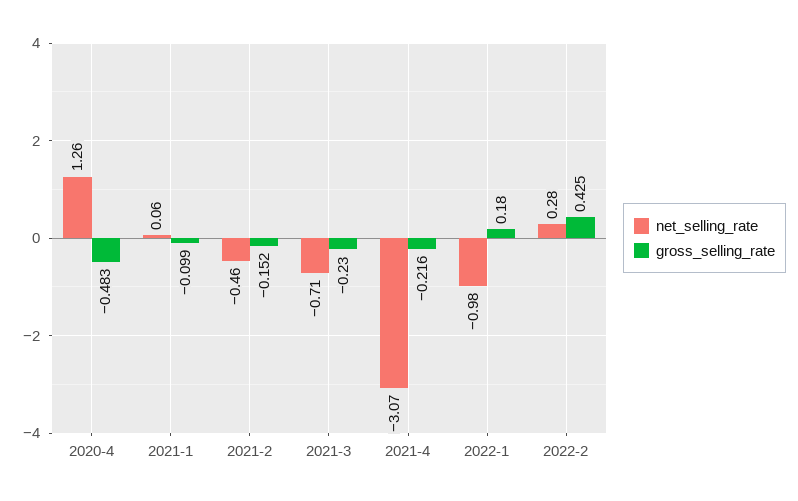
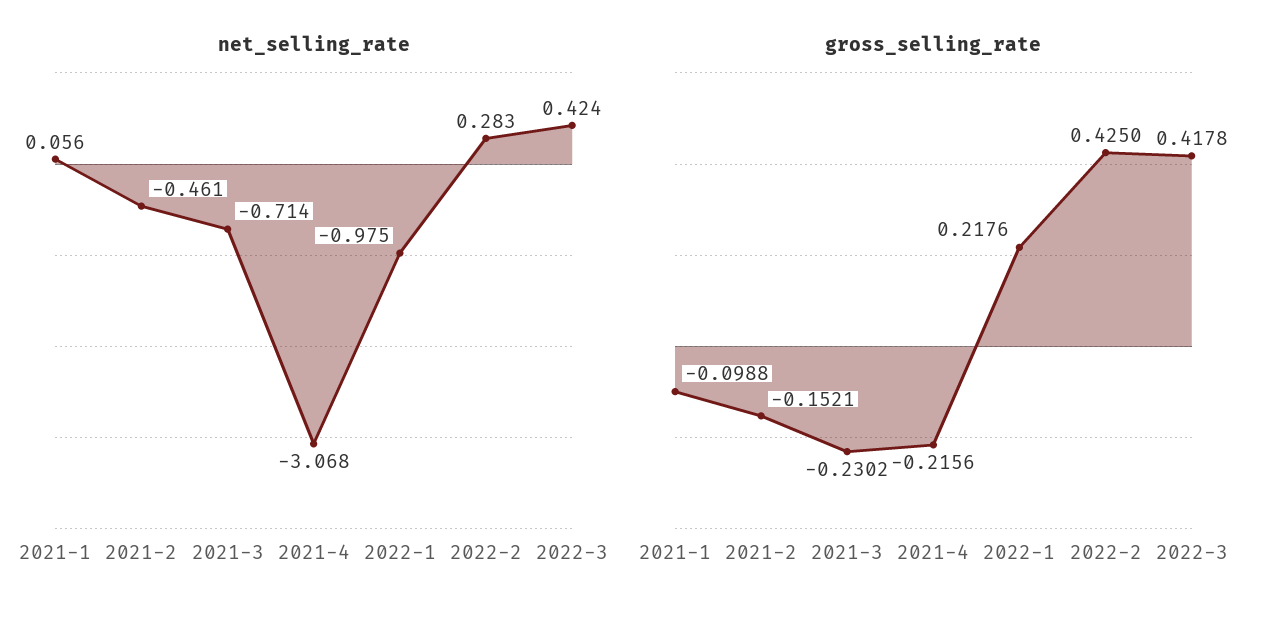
net_selling_rate, 2020-4: 1.26 -> none
gross_selling_rate, 2020-4: -0.483 -> none
gross_selling_rate, 2022-1: 0.18 -> 0.2176
net_selling_rate, 2022-3: none -> 0.424
gross_selling_rate, 2022-3: none -> 0.4178

